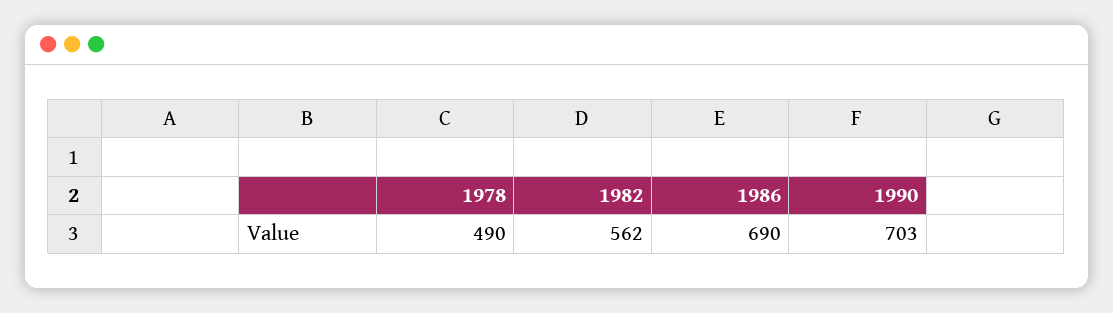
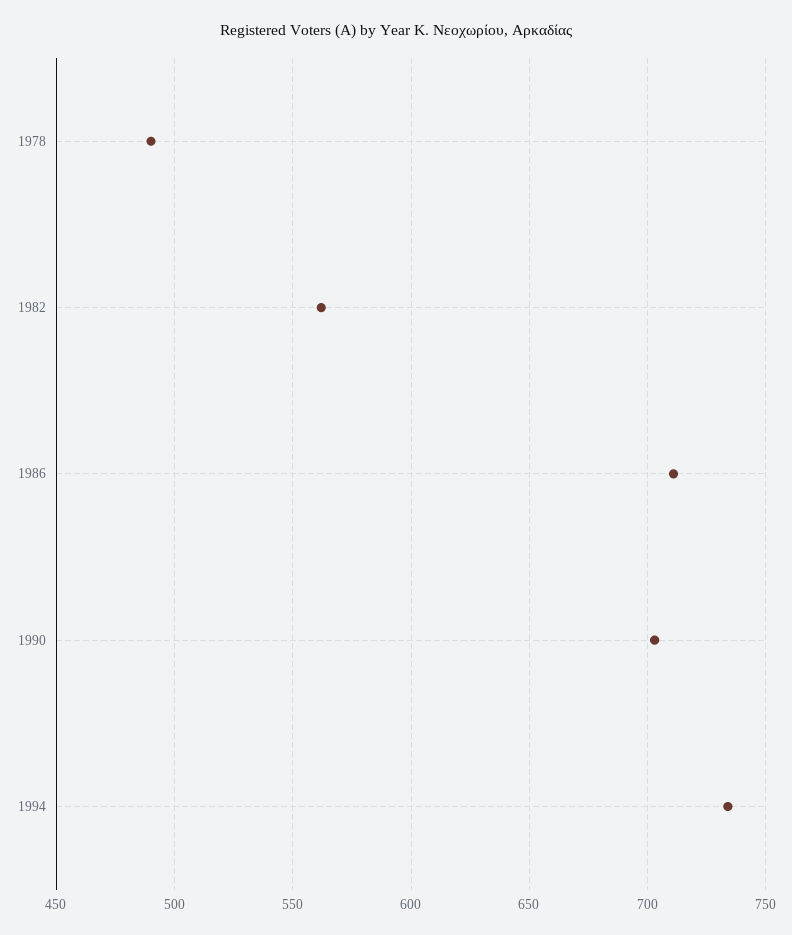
1986: 690 -> 710
1994: none -> 735

